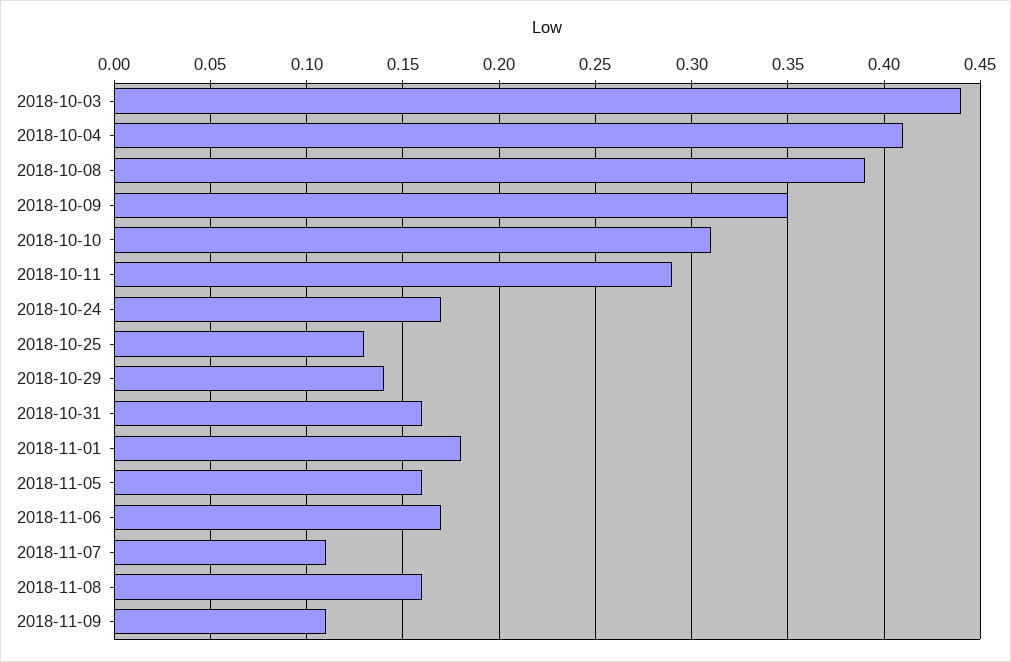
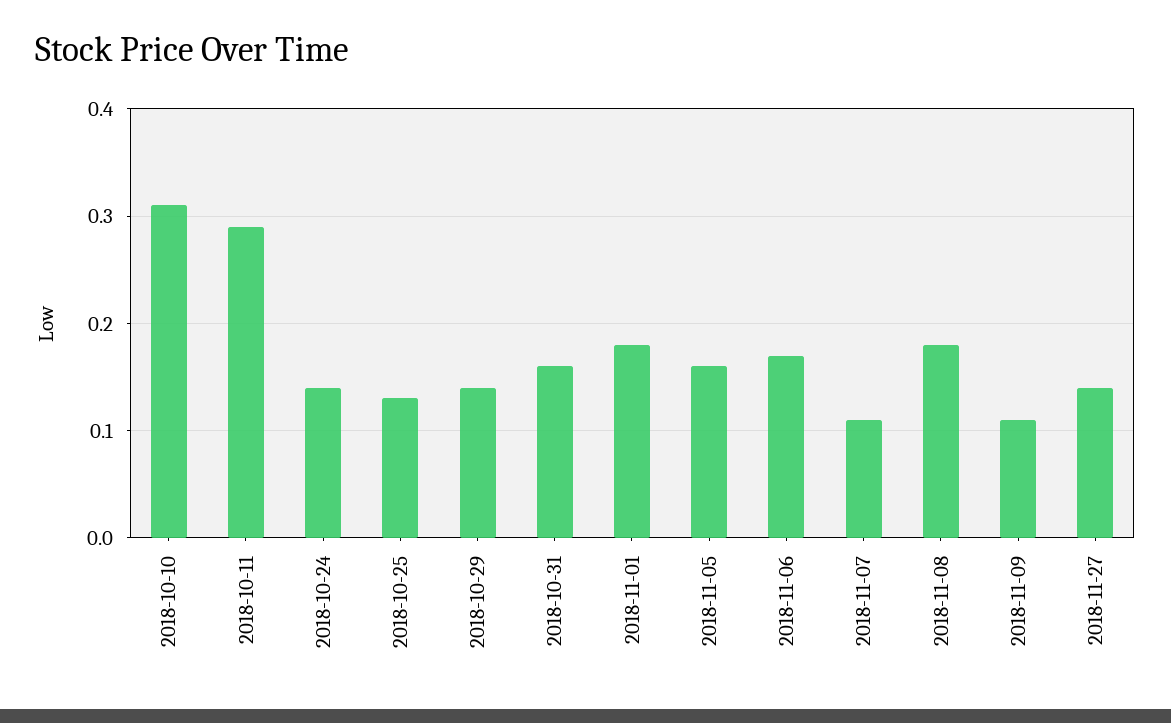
2018-10-03: 0.44 -> none
2018-10-04: 0.41 -> none
2018-10-08: 0.39 -> none
2018-10-09: 0.35 -> none
2018-10-24: 0.17 -> 0.14
2018-11-08: 0.16 -> 0.18
2018-11-27: none -> 0.14

